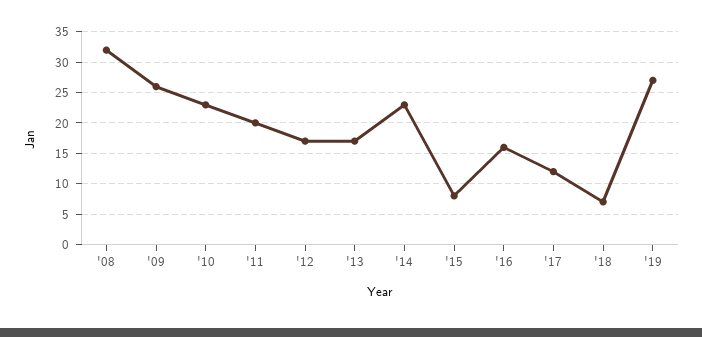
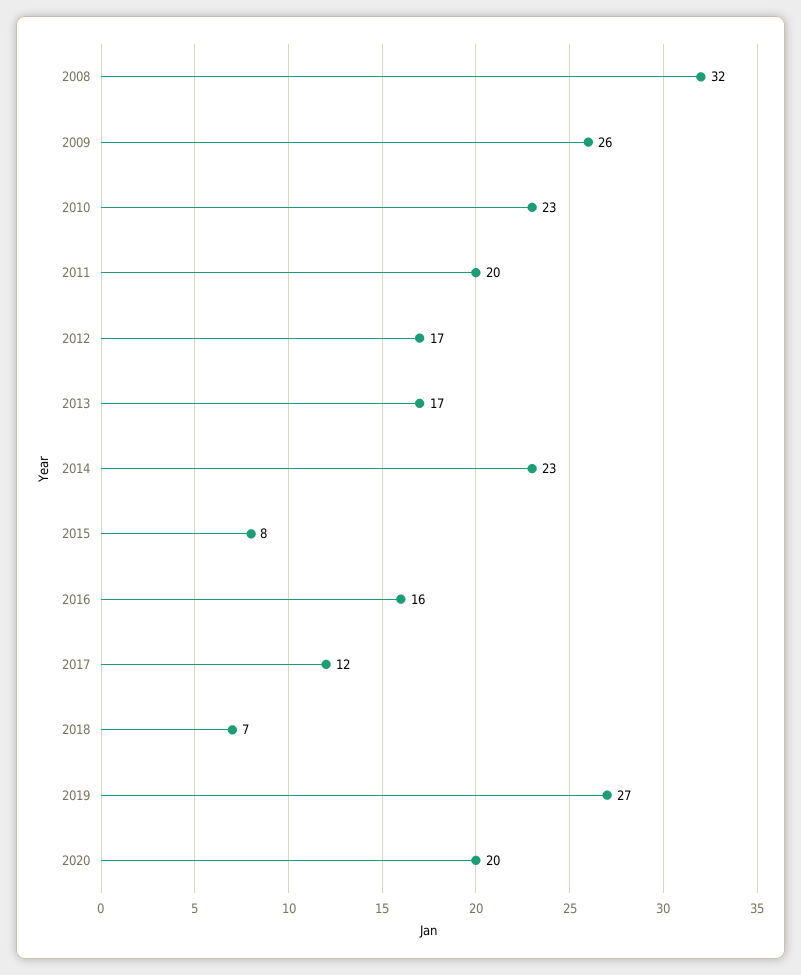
2020: none -> 20

